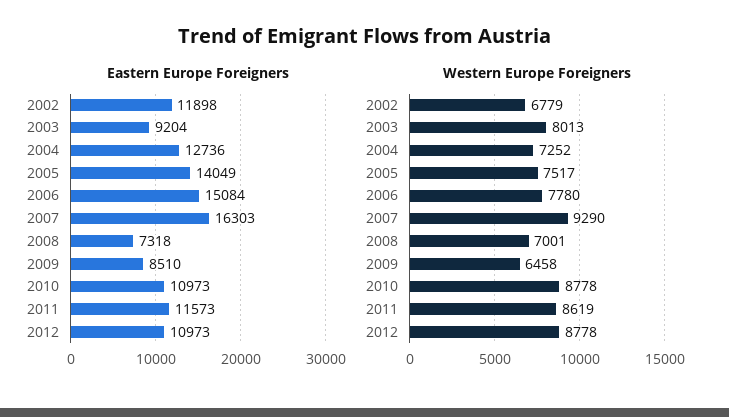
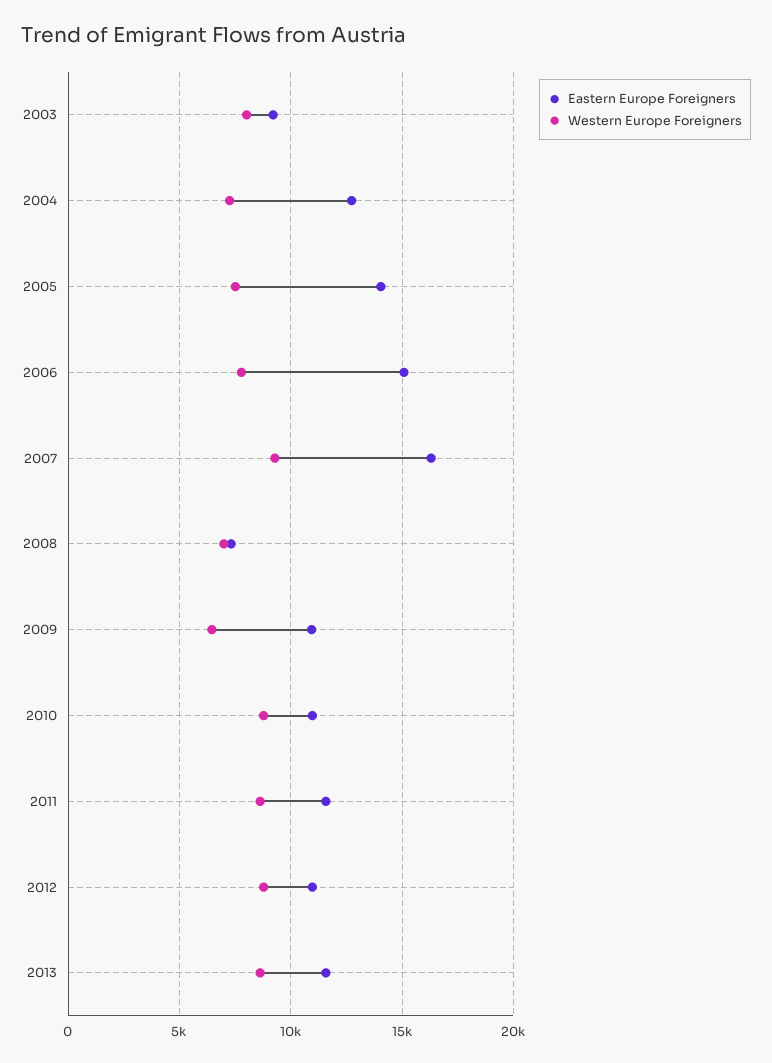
Eastern Europe Foreigners, 2002: 11898 -> none
Eastern Europe Foreigners, 2009: 8510 -> 11000
Western Europe Foreigners, 2002: 6779 -> none
Eastern Europe Foreigners, 2013: none -> 11500
Western Europe Foreigners, 2013: none -> 8500

